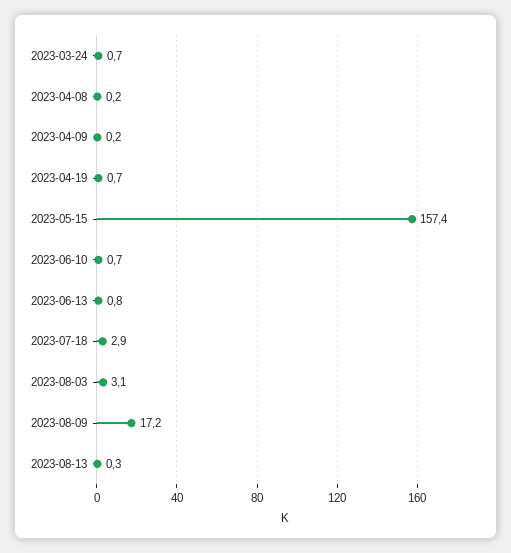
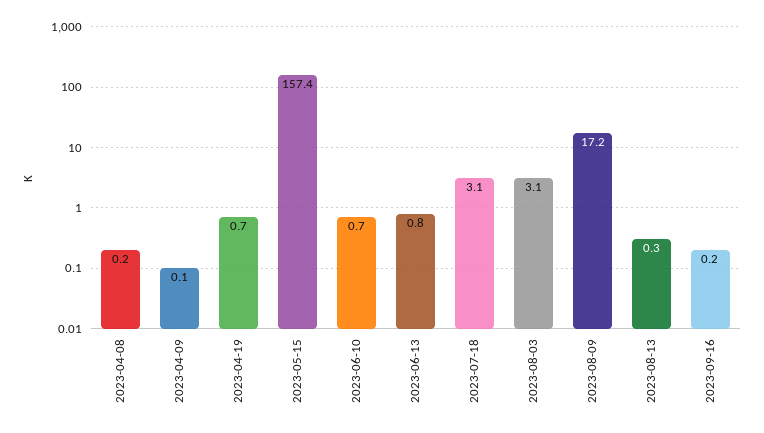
2023-03-24: 0.7 -> none
2023-04-09: 0.2 -> 0.1
2023-07-18: 2.9 -> 3.1
2023-09-16: none -> 0.2

